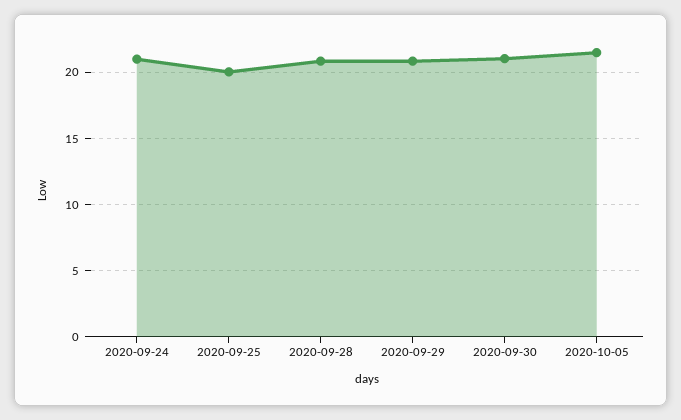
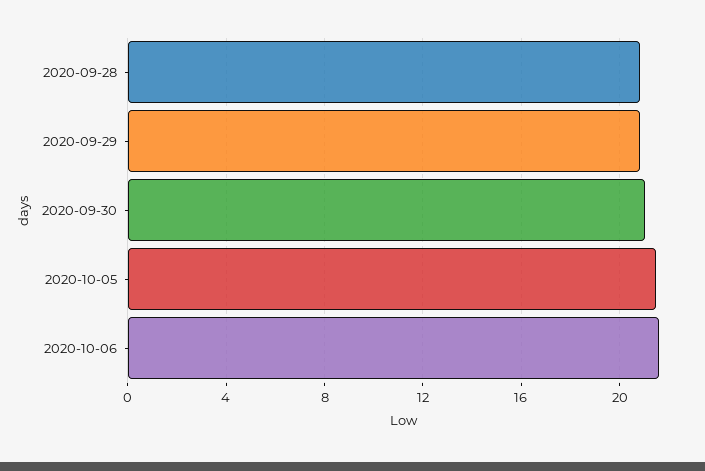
2020-09-24: 21 -> none
2020-09-25: 20 -> none
2020-10-06: none -> 21.5

